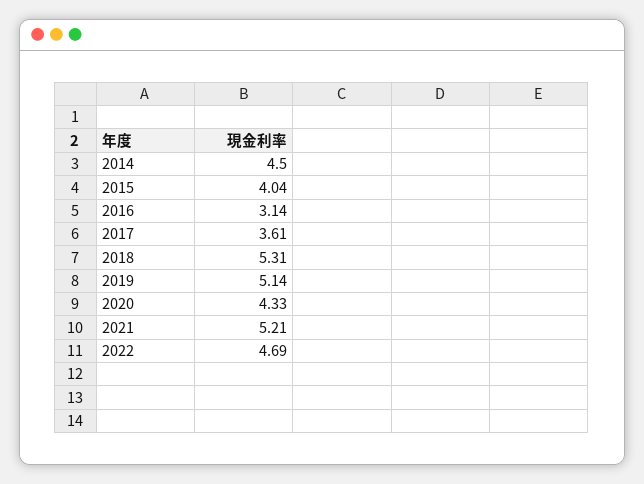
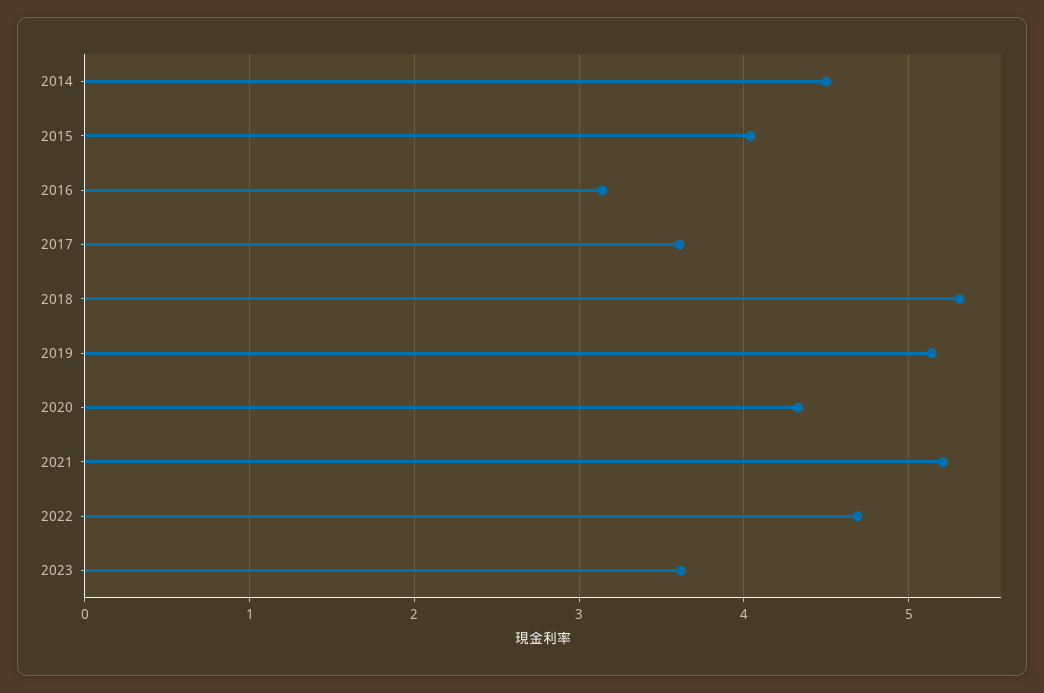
2023: none -> 3.6

